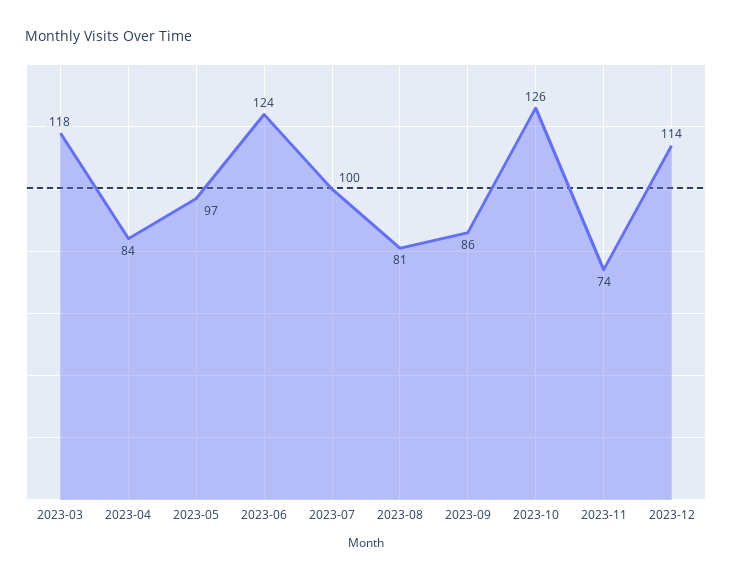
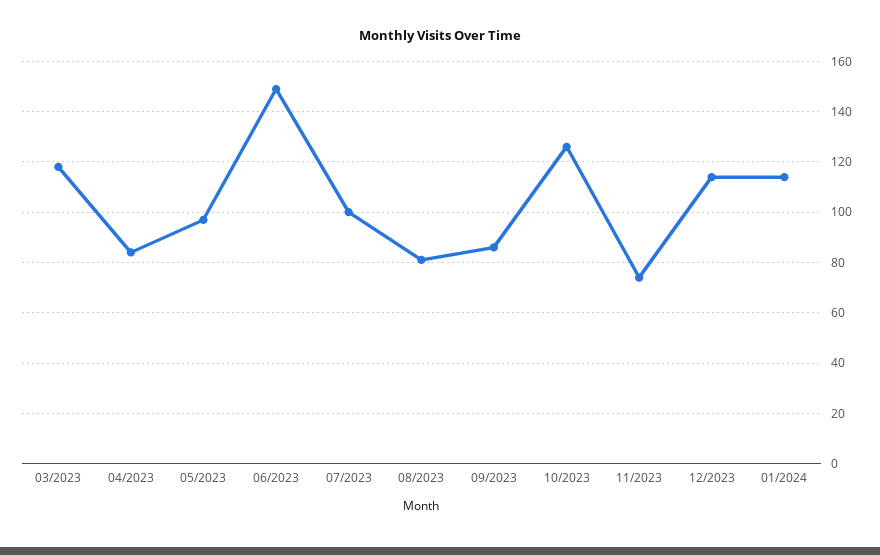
2023-06: 124 -> 150
01/2024: none -> 115

